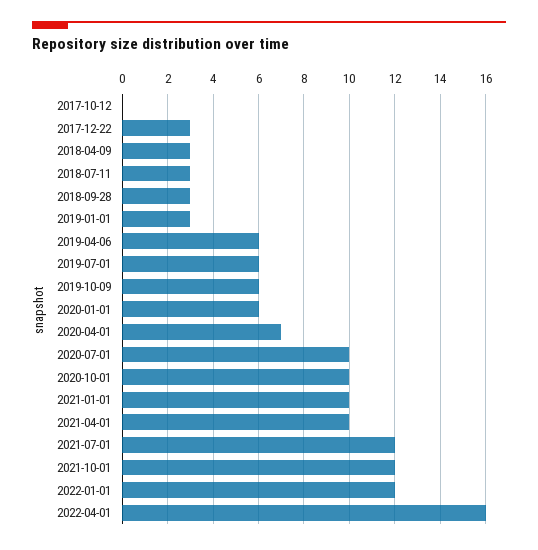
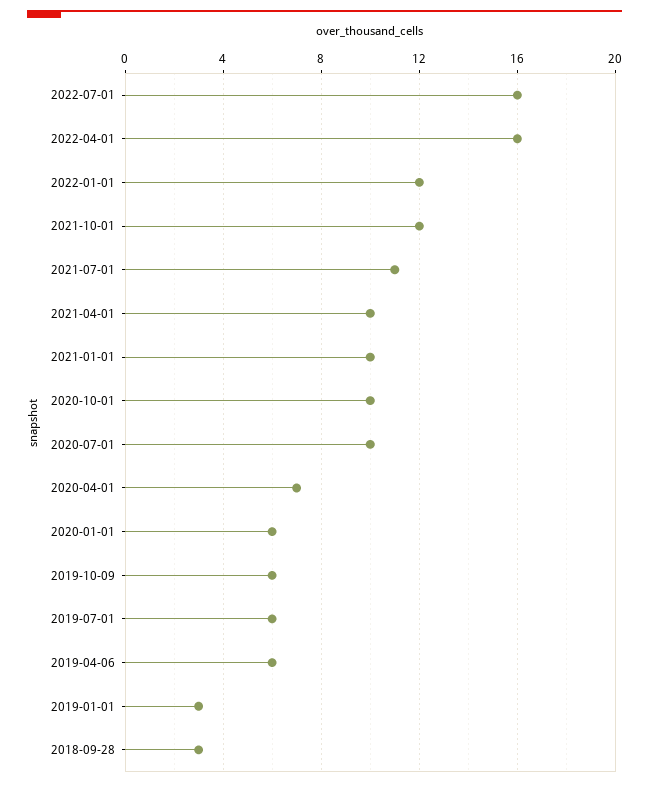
2017-10-12: 0 -> none
2017-12-22: 3 -> none
2018-04-09: 3 -> none
2018-07-11: 3 -> none
2021-07-01: 12 -> 11
2022-07-01: none -> 16

